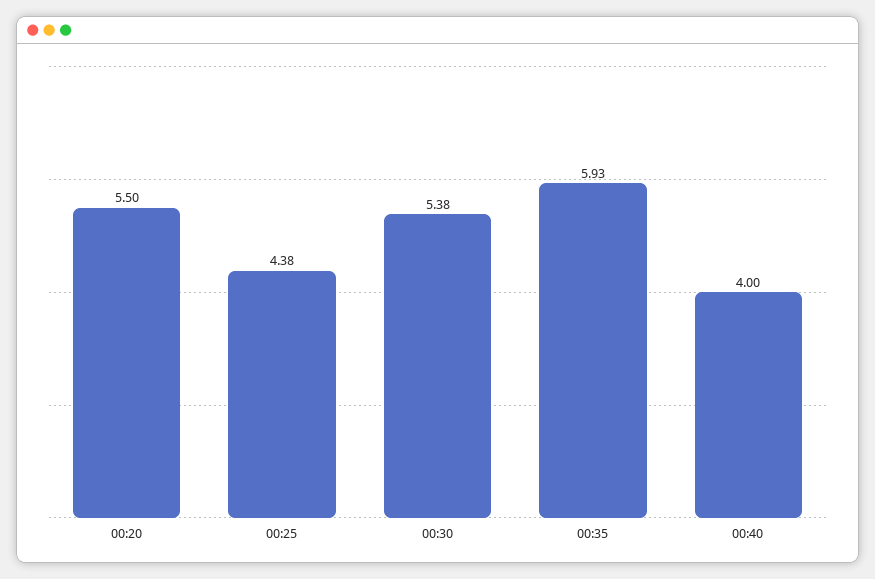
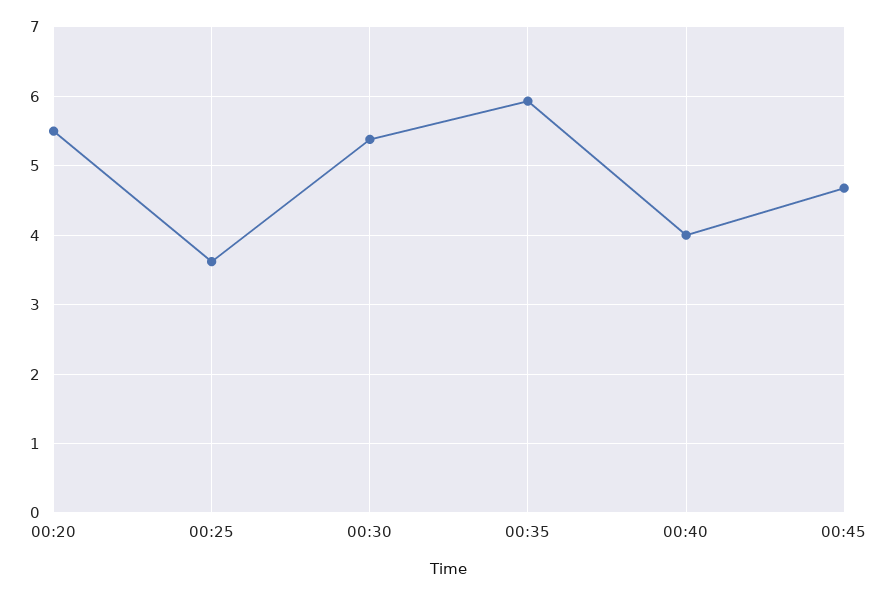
00:25: 4.38 -> 3.6
00:45: none -> 4.7

